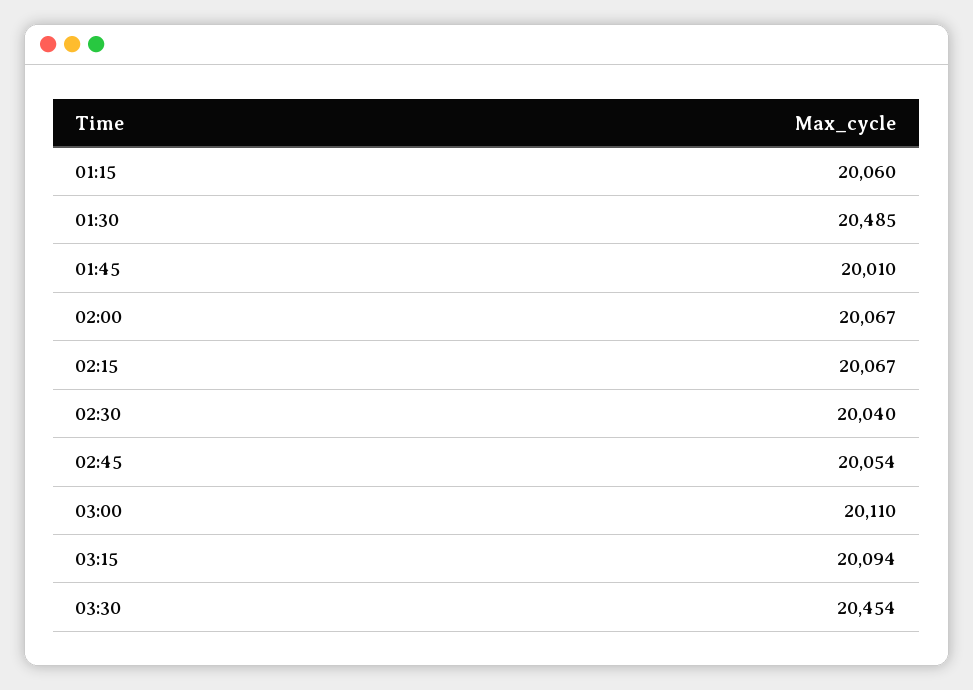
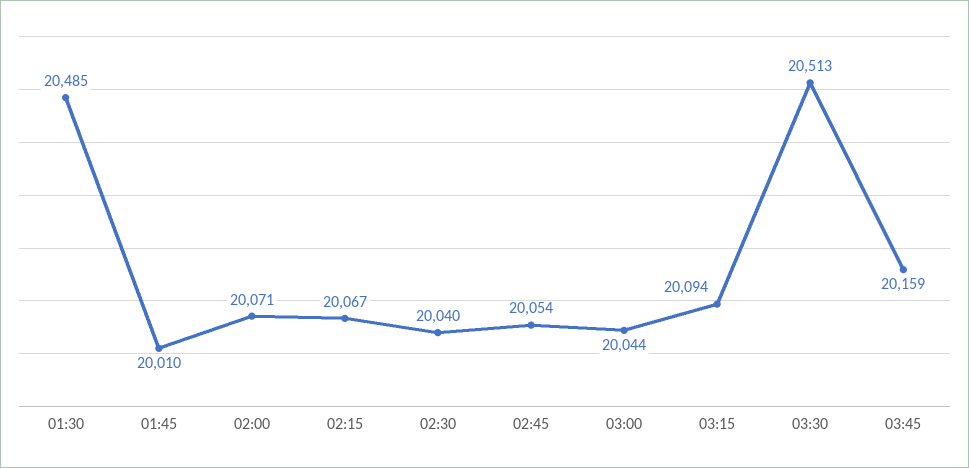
01:15: 20060 -> none
02:00: 20067 -> 20071
03:00: 20110 -> 20044
03:30: 20454 -> 20513
03:45: none -> 20159

